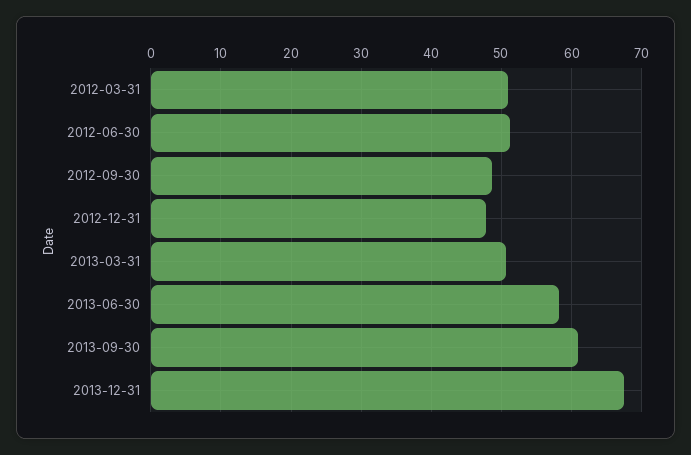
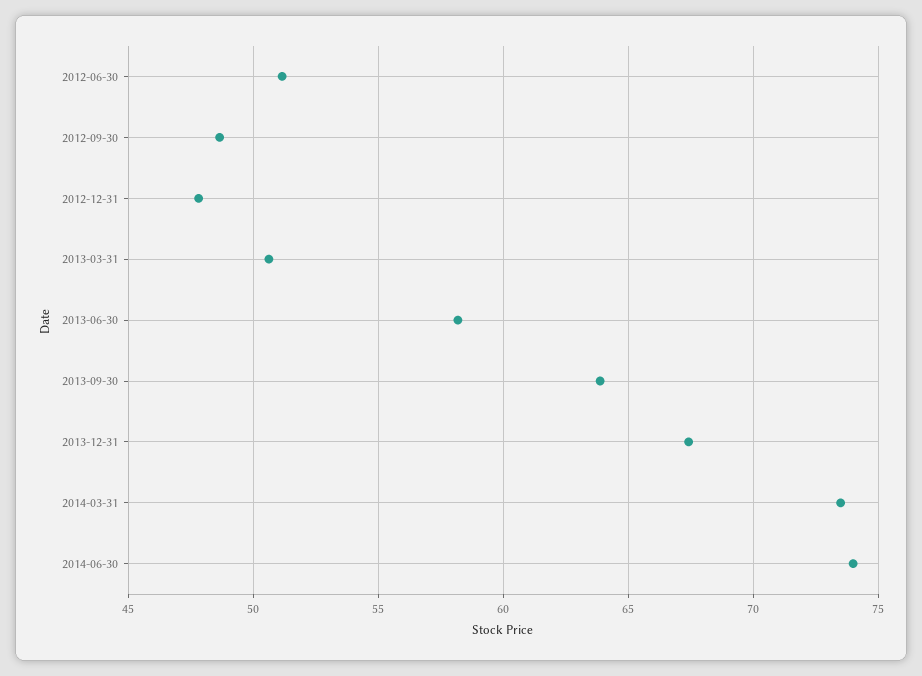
2012-03-31: 51 -> none
2013-09-30: 61 -> 64
2014-03-31: none -> 73.5
2014-06-30: none -> 74

